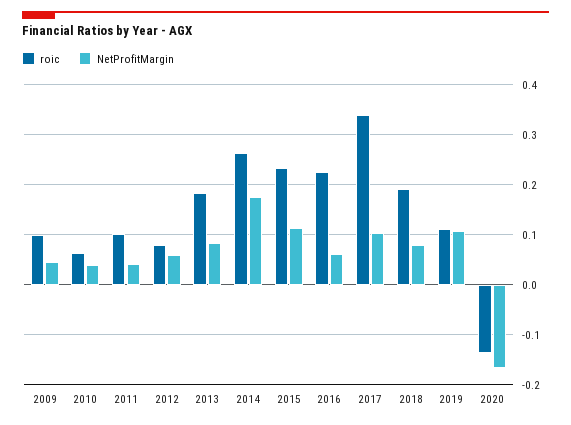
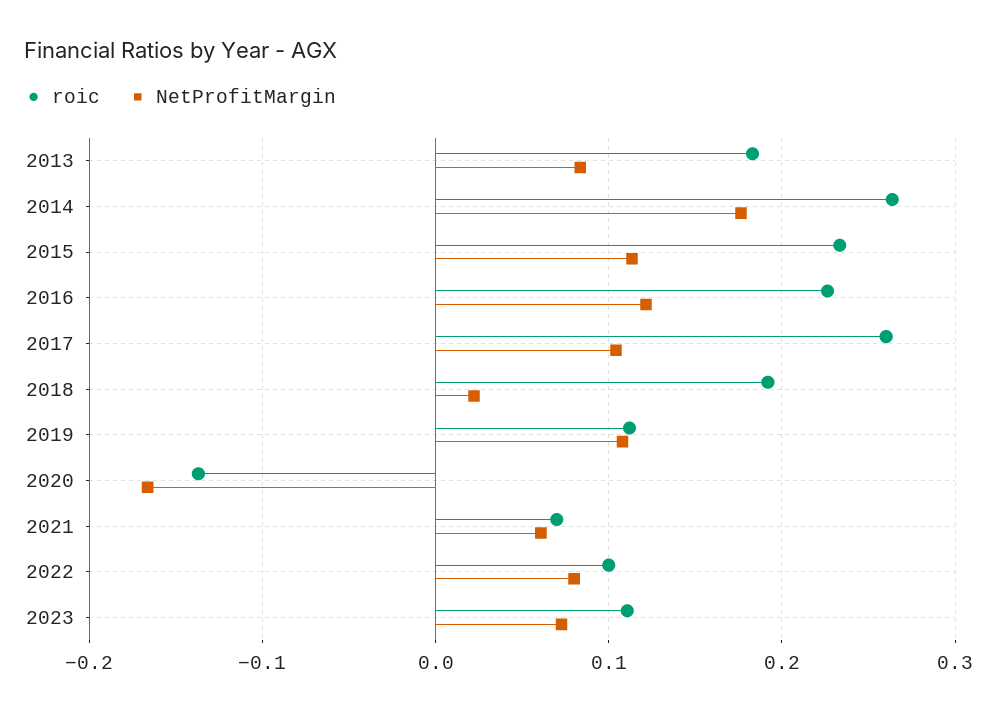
roic, 2009: 0.1 -> none
NetProfitMargin, 2009: 0.04 -> none
roic, 2010: 0.06 -> none
NetProfitMargin, 2010: 0.04 -> none
roic, 2011: 0.1 -> none
NetProfitMargin, 2011: 0.04 -> none
roic, 2012: 0.08 -> none
NetProfitMargin, 2012: 0.06 -> none
NetProfitMargin, 2016: 0.06 -> 0.12
roic, 2017: 0.34 -> 0.26
NetProfitMargin, 2018: 0.08 -> 0.02
roic, 2021: none -> 0.07
NetProfitMargin, 2021: none -> 0.06
roic, 2022: none -> 0.1
NetProfitMargin, 2022: none -> 0.08
roic, 2023: none -> 0.11
NetProfitMargin, 2023: none -> 0.07

